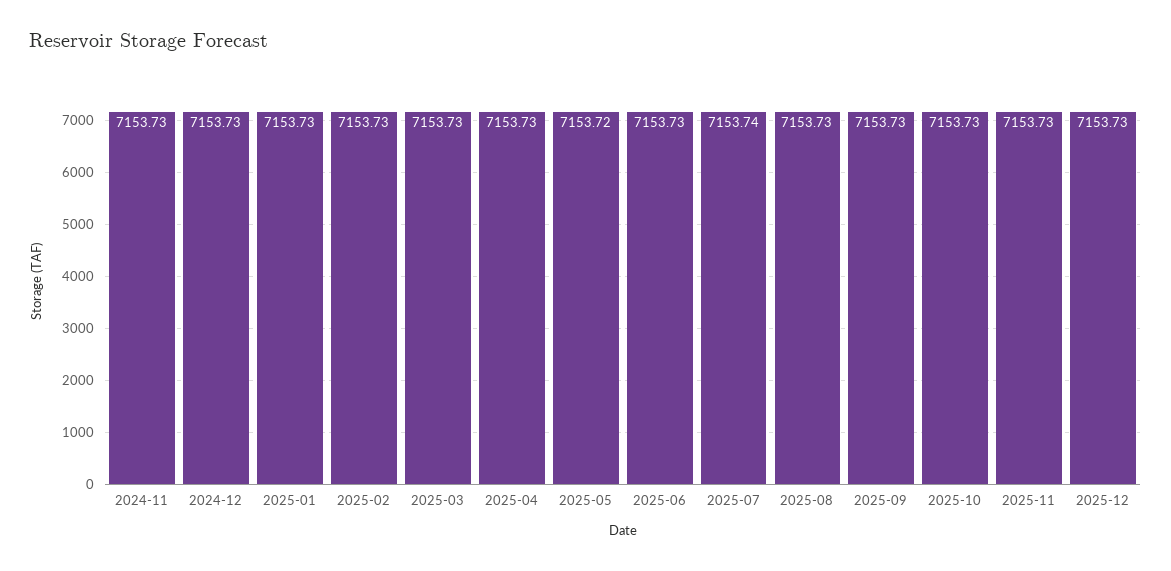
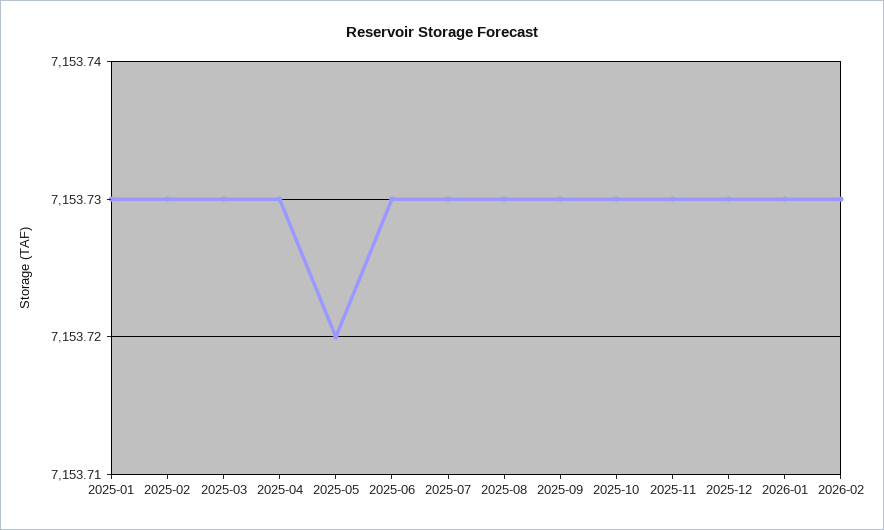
2024-11: 7153.73 -> none
2024-12: 7153.73 -> none
2025-07: 7153.74 -> 7153.73
2026-01: none -> 7153.73
2026-02: none -> 7153.73

